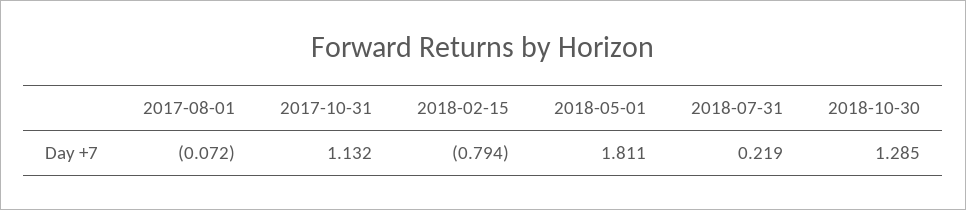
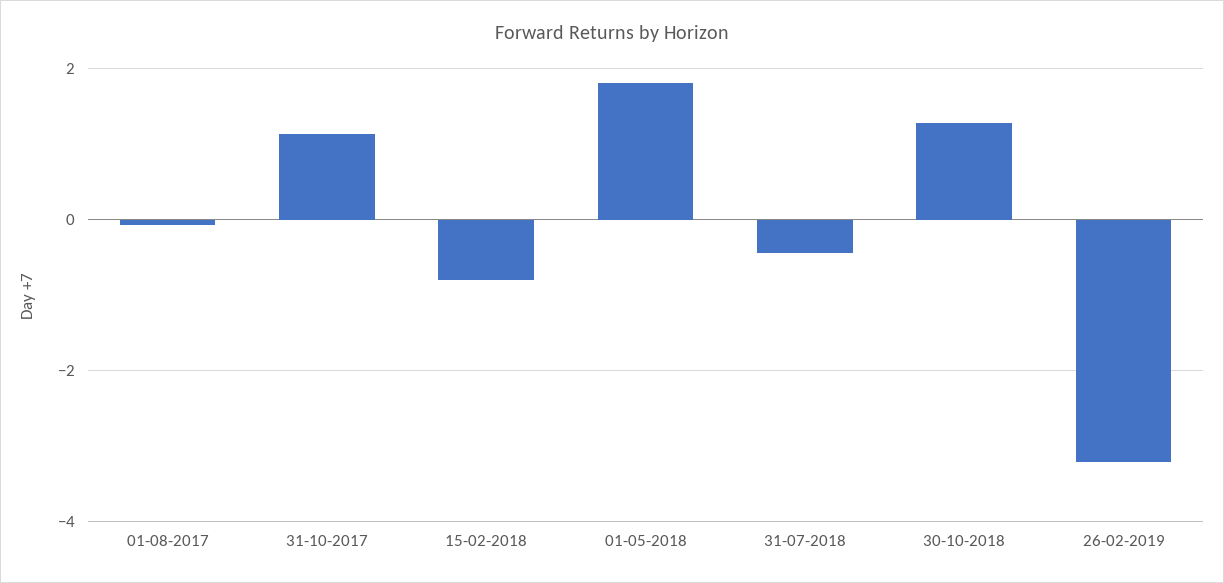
2018-07-31: 0.219 -> -0.4
26-02-2019: none -> -3.2

